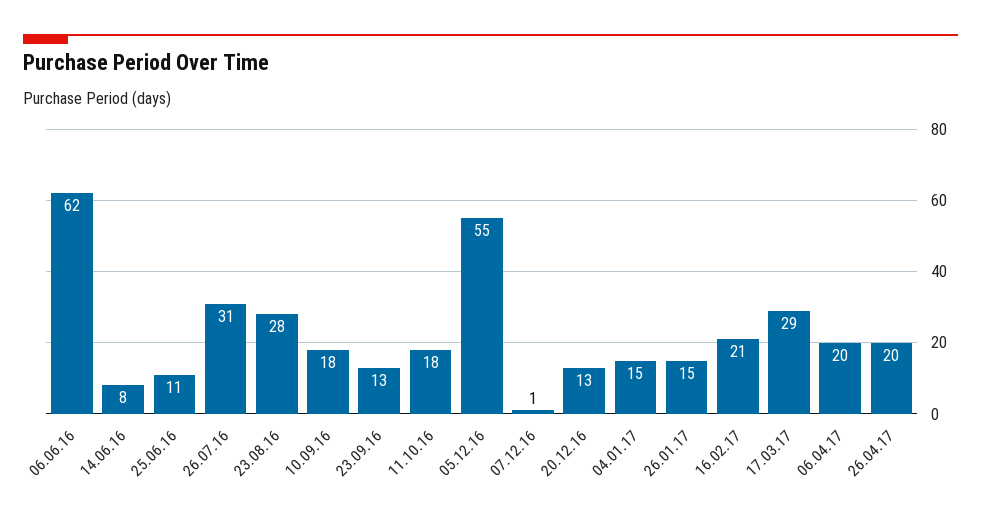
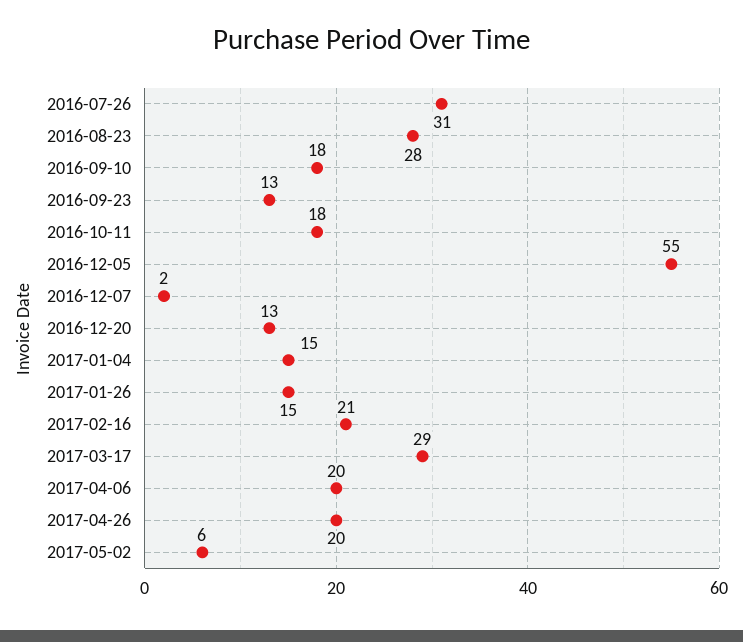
06.06.16: 62 -> none
14.06.16: 8 -> none
25.06.16: 11 -> none
07.12.16: 1 -> 2
2017-05-02: none -> 6

